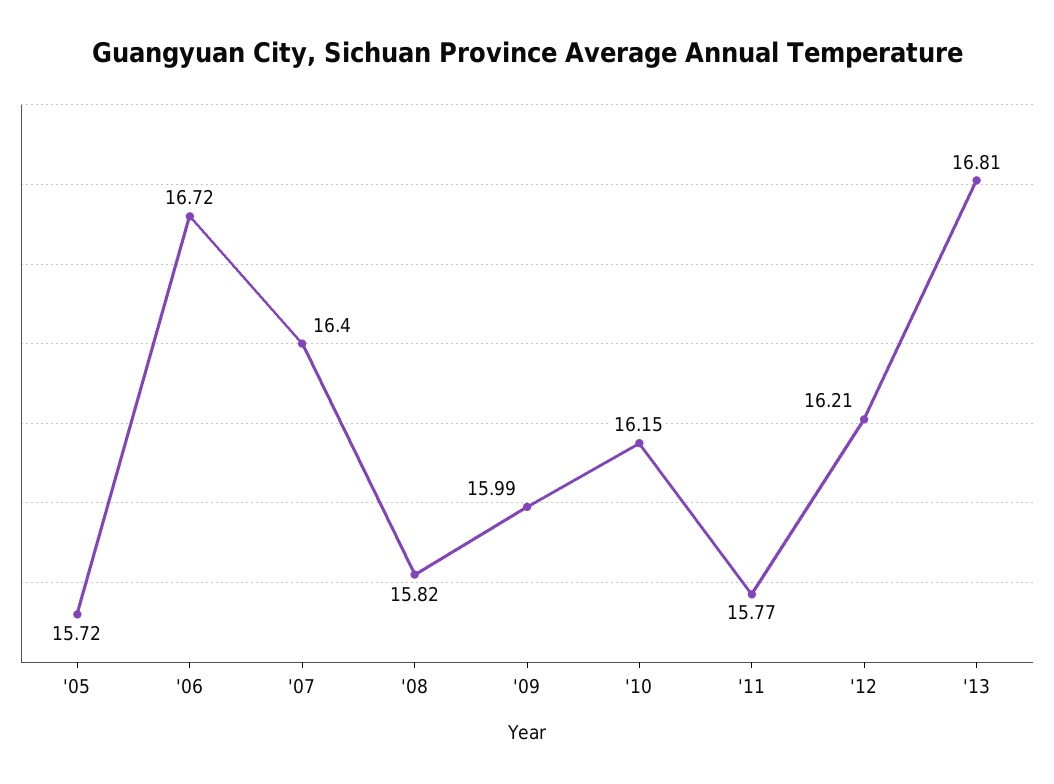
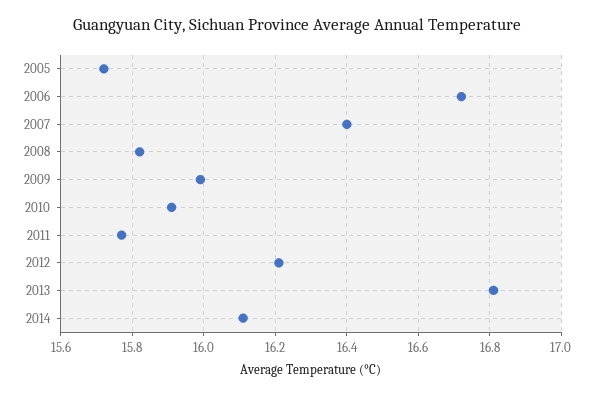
'10: 16.15 -> 15.9
2014: none -> 16.1

